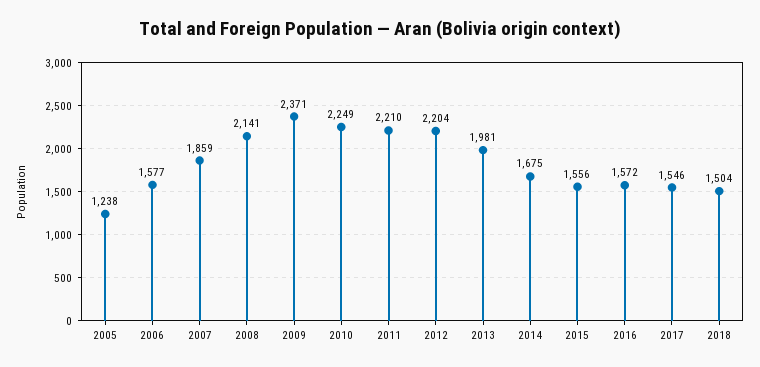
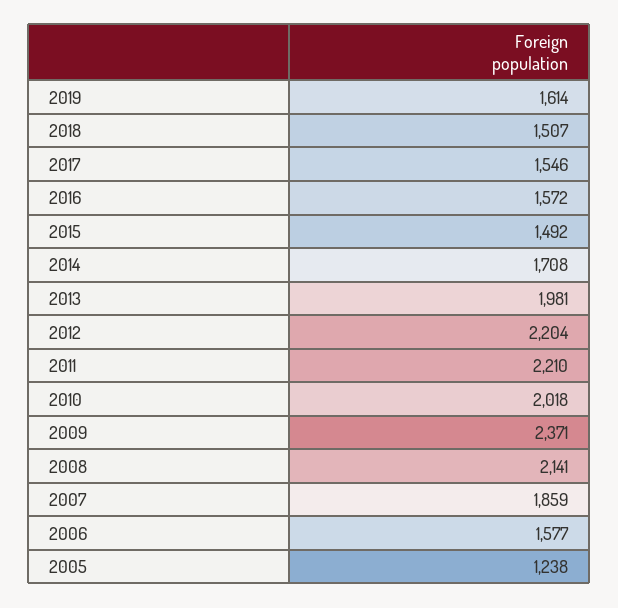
2010: 2249 -> 2018
2014: 1675 -> 1708
2015: 1556 -> 1492
2018: 1504 -> 1507
2019: none -> 1614

